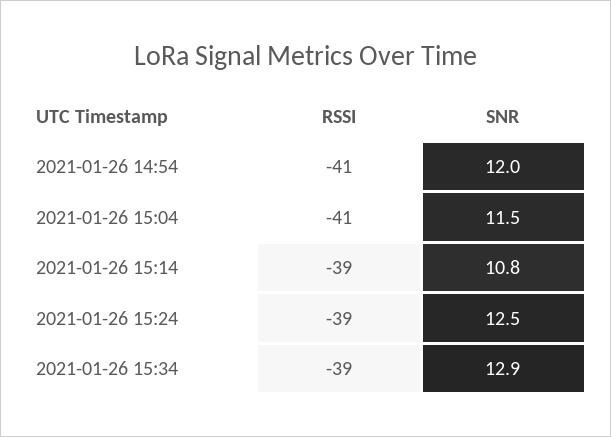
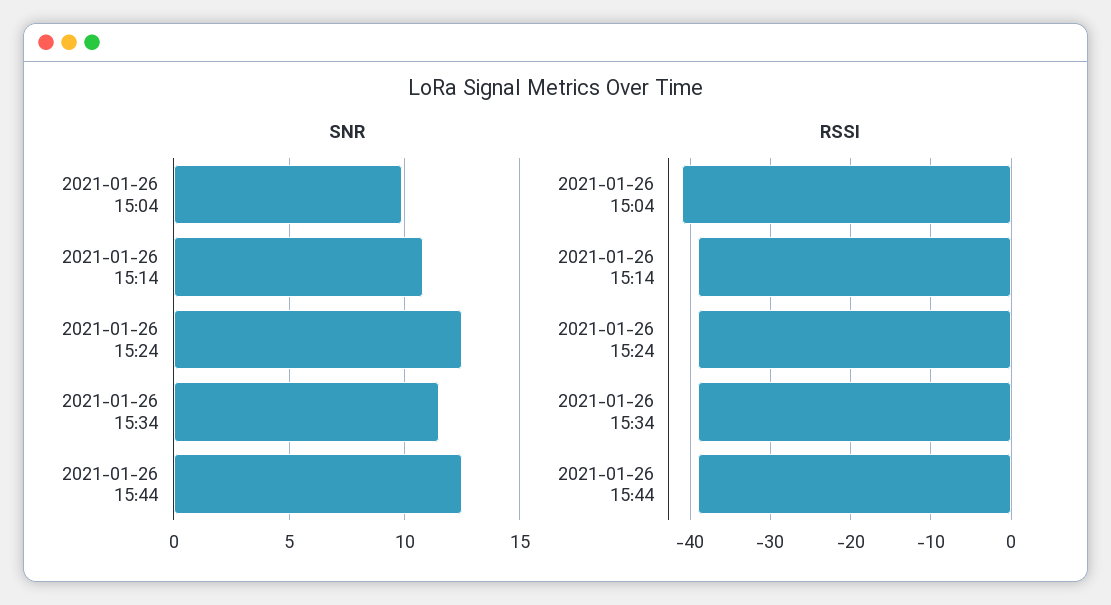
RSSI, 2021-01-26 14:54: -41 -> none
SNR, 2021-01-26 14:54: 12 -> none
SNR, 2021-01-26 15:04: 11.5 -> 10
SNR, 2021-01-26 15:34: 12.9 -> 11.5
SNR, 2021-01-26 15:44: none -> 12.5
RSSI, 2021-01-26 15:44: none -> -39

